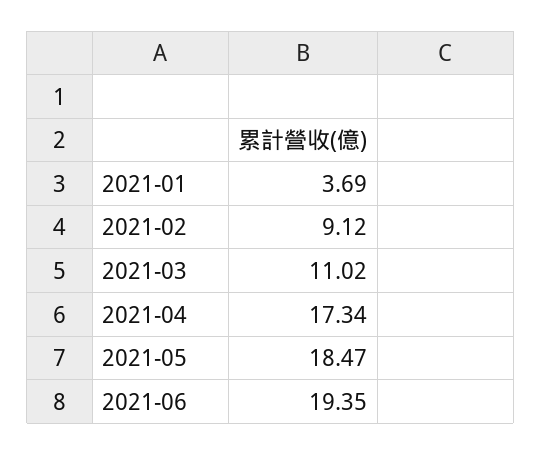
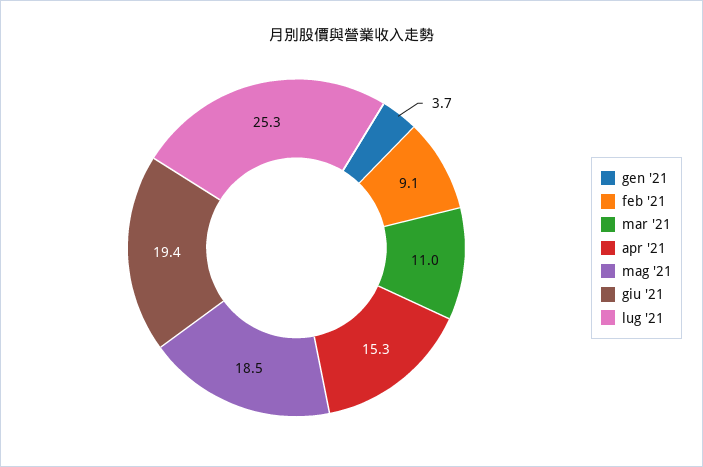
2021-04: 17.34 -> 15.3
lug '21: none -> 25.3

